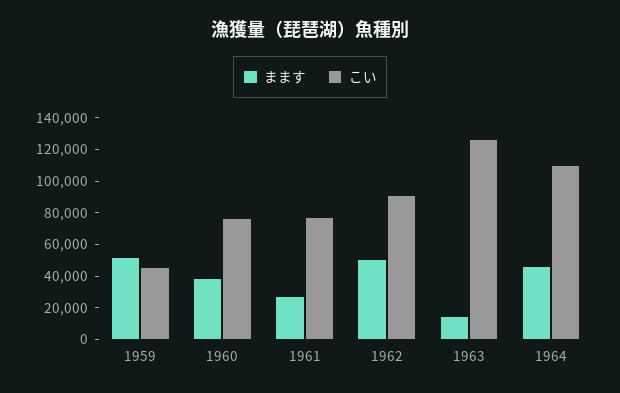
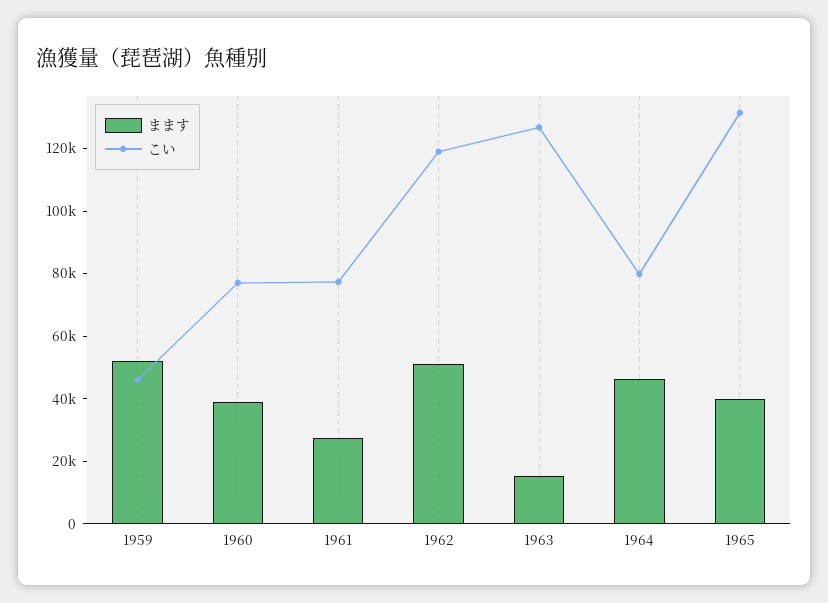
こい, 1962: 90000 -> 120000
こい, 1964: 110000 -> 80000
まます, 1965: none -> 40000
こい, 1965: none -> 130000

